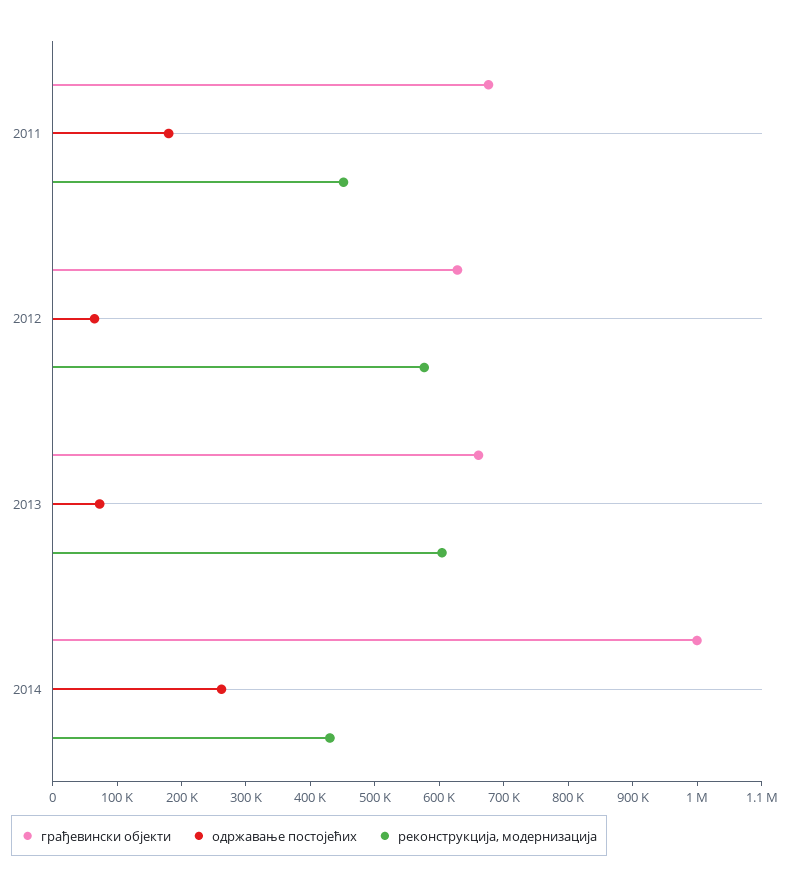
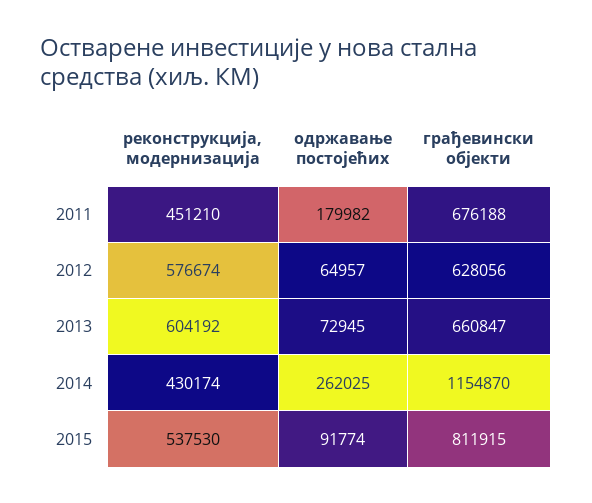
грађевински објекти, 2014: 1000000 -> 1154870
реконструкција, модернизација, 2015: none -> 537530
одржавање постојећих, 2015: none -> 91774
грађевински објекти, 2015: none -> 811915

